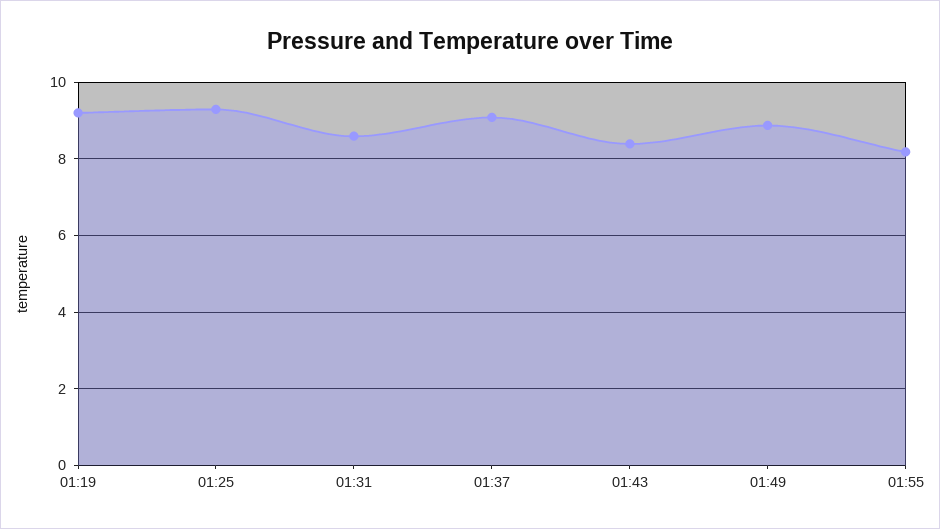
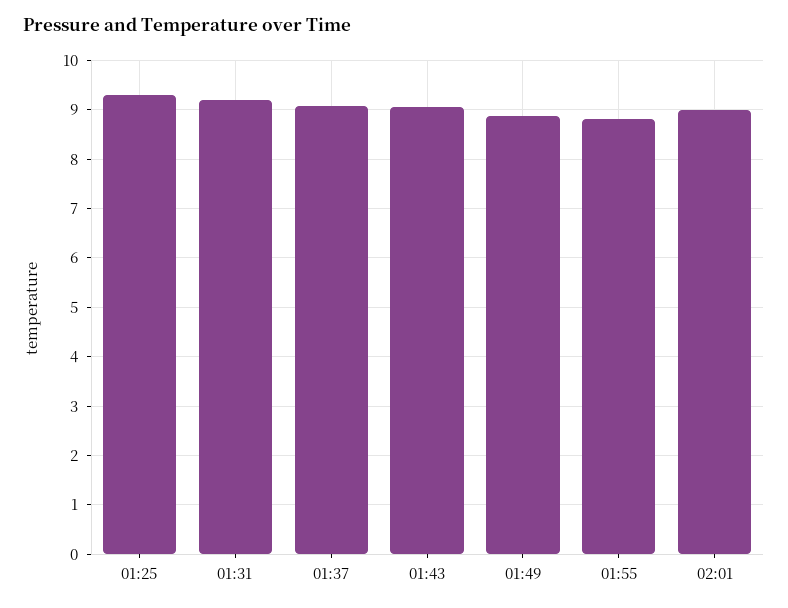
01:19: 9.2 -> none
01:31: 8.6 -> 9.2
01:43: 8.4 -> 9
01:55: 8.2 -> 8.8
02:01: none -> 9

